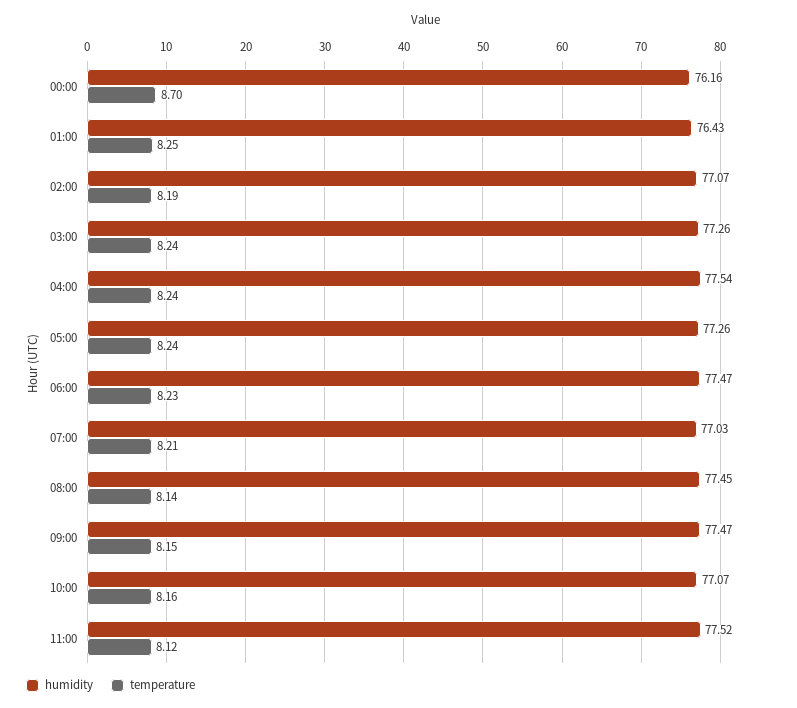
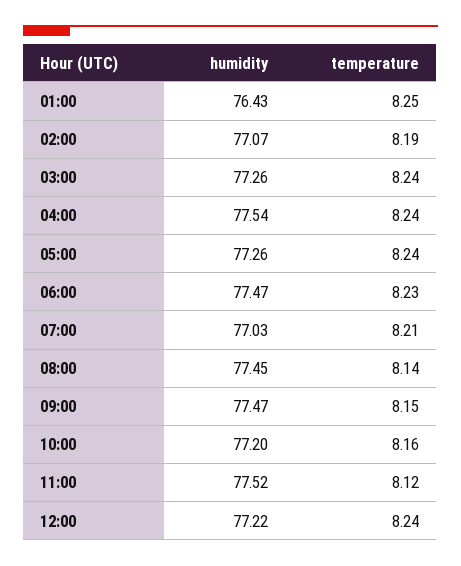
humidity, 00:00: 76.16 -> none
temperature, 00:00: 8.7 -> none
humidity, 10:00: 77.07 -> 77.2
humidity, 12:00: none -> 77.22
temperature, 12:00: none -> 8.24

